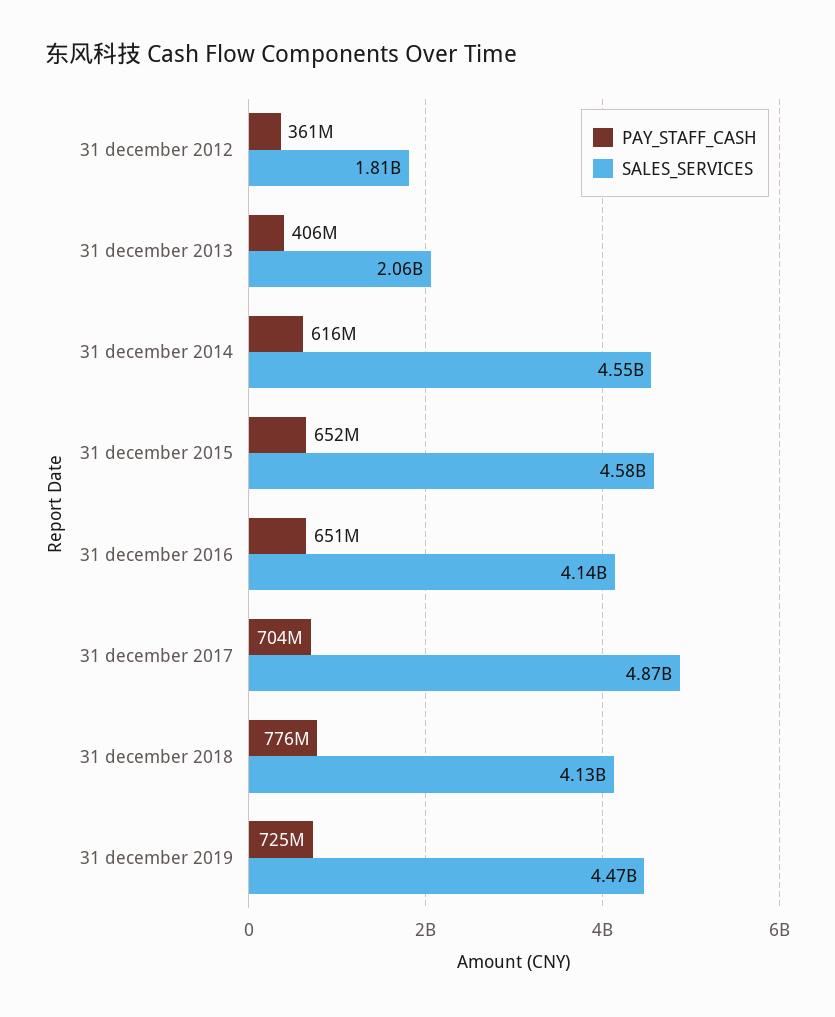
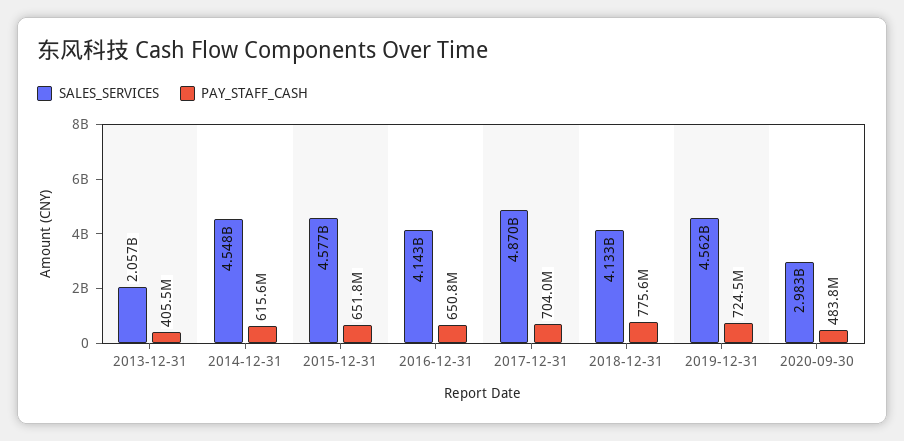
PAY_STAFF_CASH, 31 december 2012: 361000000 -> none
SALES_SERVICES, 31 december 2012: 1810000000 -> none
SALES_SERVICES, 31 december 2019: 4470000000 -> 4562000000
SALES_SERVICES, 2020-09-30: none -> 2983000000
PAY_STAFF_CASH, 2020-09-30: none -> 483800000

